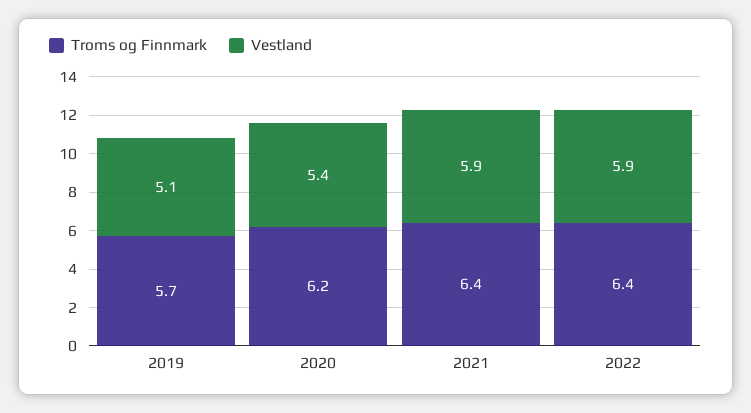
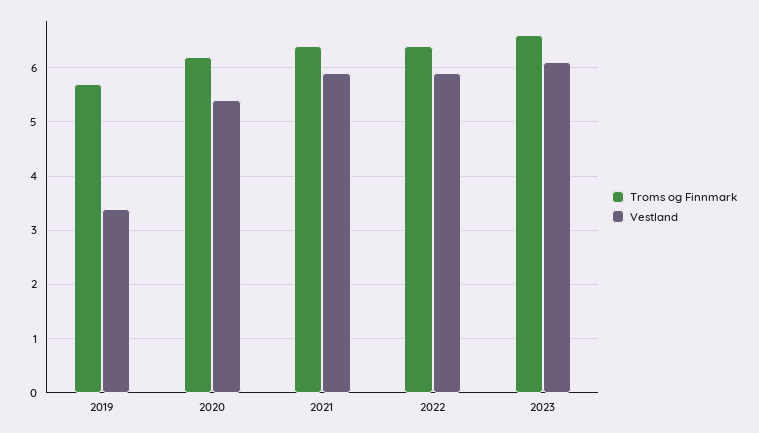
Vestland, 2019: 5.1 -> 3.5
Troms og Finnmark, 2023: none -> 6.5
Vestland, 2023: none -> 6

